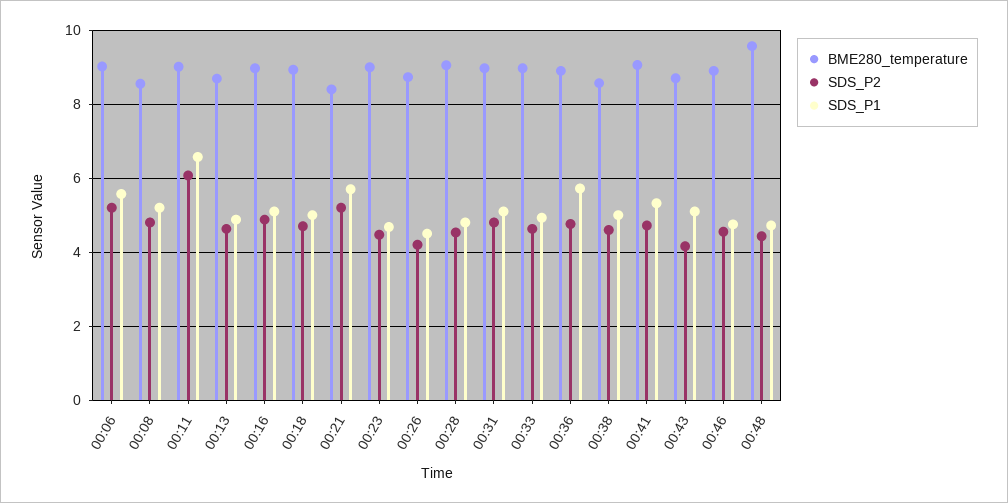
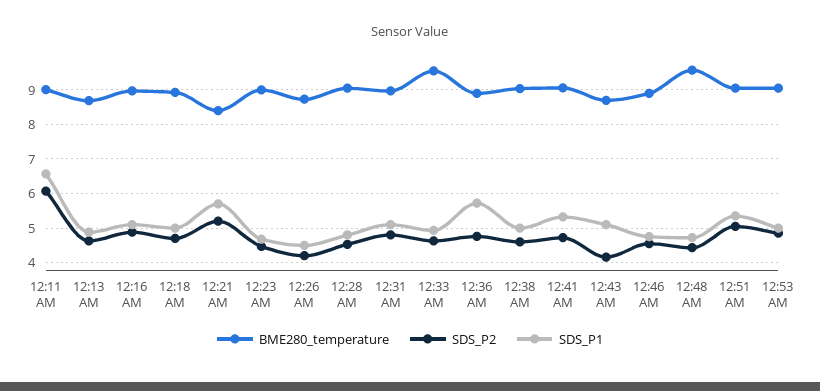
BME280_temperature, 00:06: 9 -> none
SDS_P2, 00:06: 5.2 -> none
SDS_P1, 00:06: 5.6 -> none
BME280_temperature, 00:08: 8.6 -> none
SDS_P2, 00:08: 4.8 -> none
SDS_P1, 00:08: 5.2 -> none
BME280_temperature, 00:33: 9 -> 9.6
BME280_temperature, 00:38: 8.6 -> 9
BME280_temperature, 12:51 AM: none -> 9
SDS_P2, 12:51 AM: none -> 5
SDS_P1, 12:51 AM: none -> 5.4
BME280_temperature, 12:53 AM: none -> 9
SDS_P2, 12:53 AM: none -> 4.8
SDS_P1, 12:53 AM: none -> 5

